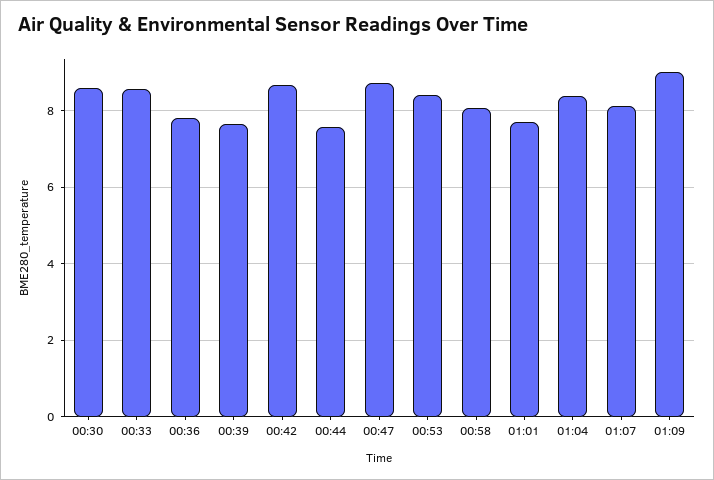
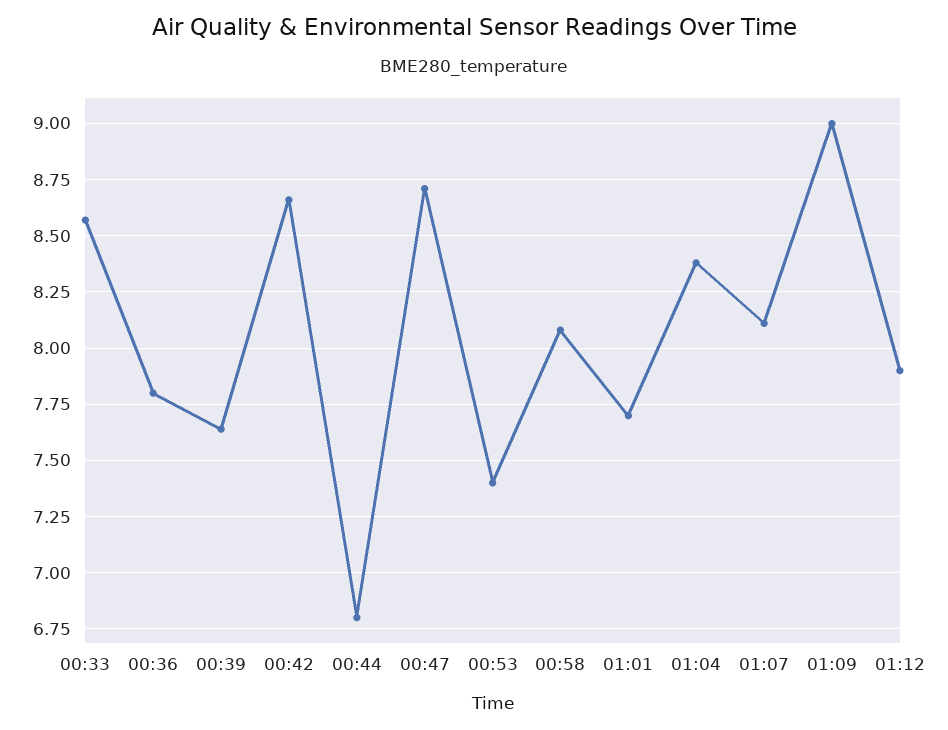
00:30: 8.6 -> none
00:44: 7.6 -> 6.8
00:53: 8.4 -> 7.4
01:12: none -> 7.9

